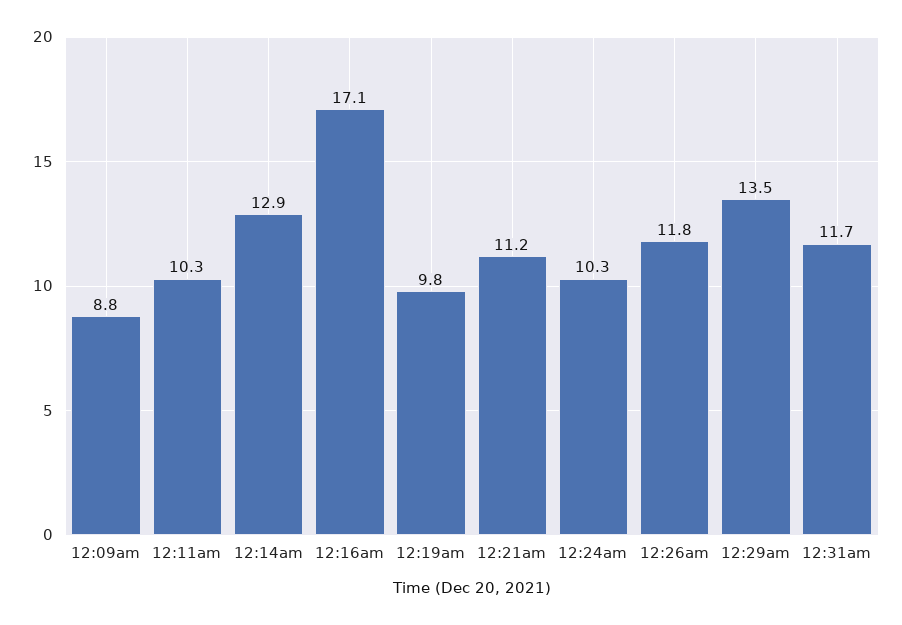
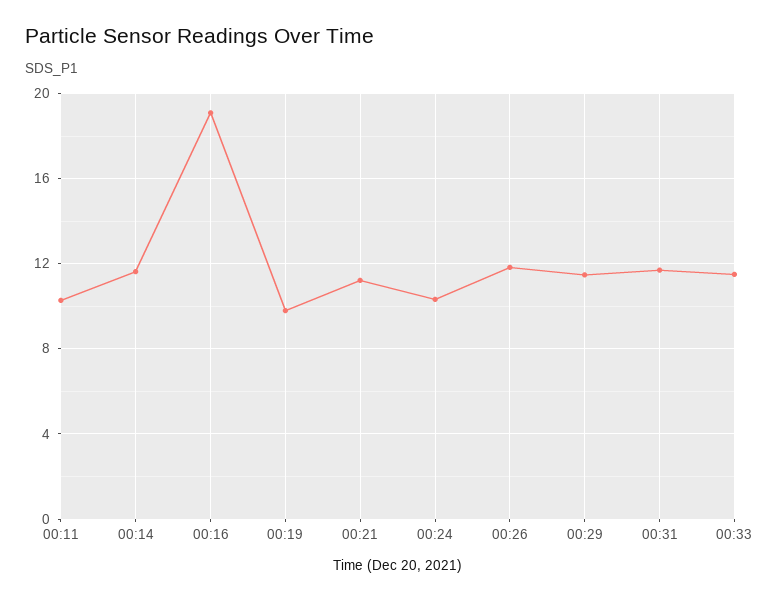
12:09am: 8.8 -> none
12:14am: 12.9 -> 11.5
12:16am: 17.1 -> 19
12:29am: 13.5 -> 11.5
00:33: none -> 11.5

